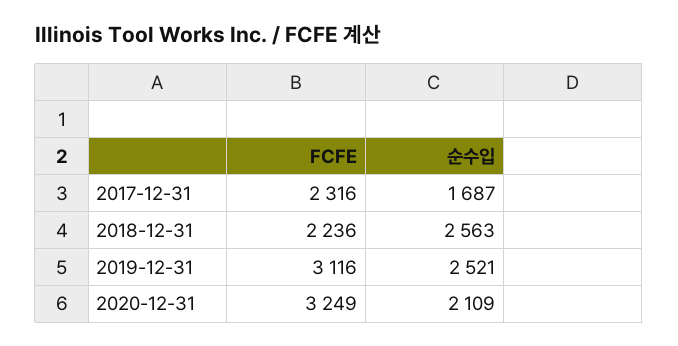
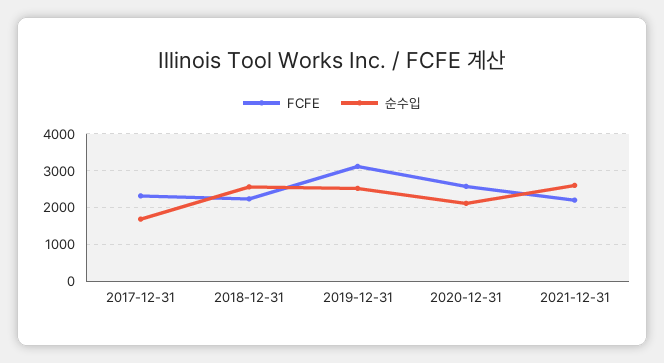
FCFE, 2020-12-31: 3249 -> 2600
FCFE, 2021-12-31: none -> 2200
순수입, 2021-12-31: none -> 2600

